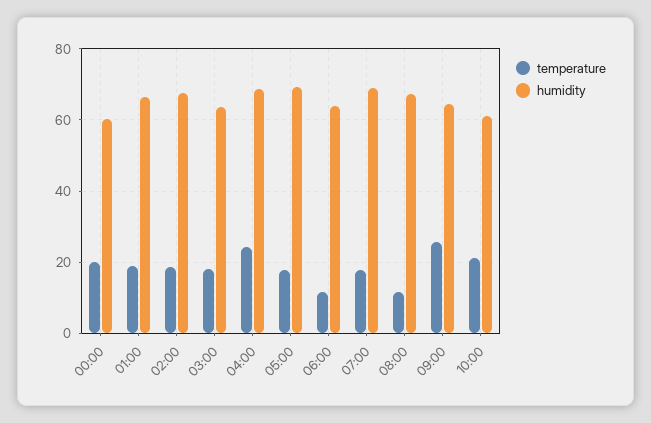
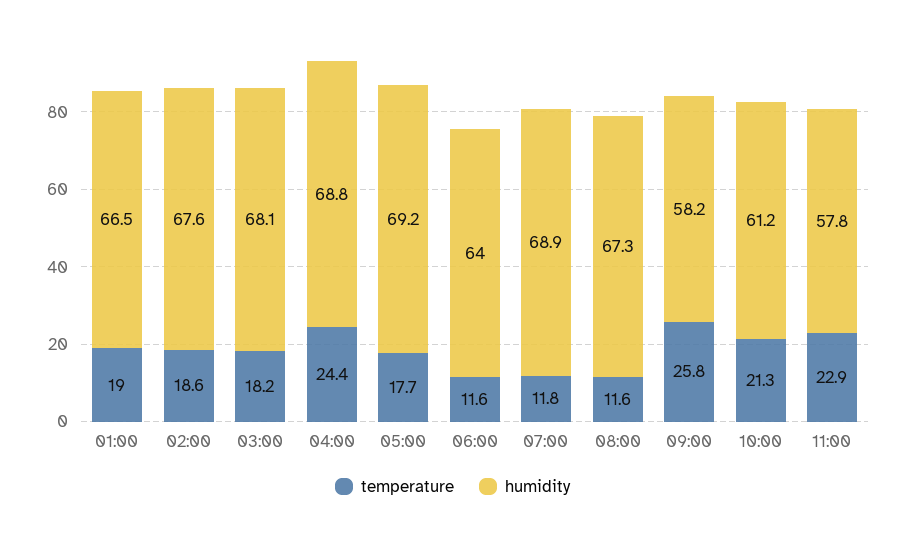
temperature, 00:00: 20 -> none
humidity, 00:00: 60 -> none
humidity, 03:00: 64 -> 68.1
temperature, 07:00: 18 -> 11.8
humidity, 09:00: 64 -> 58.2
temperature, 11:00: none -> 22.9
humidity, 11:00: none -> 57.8

